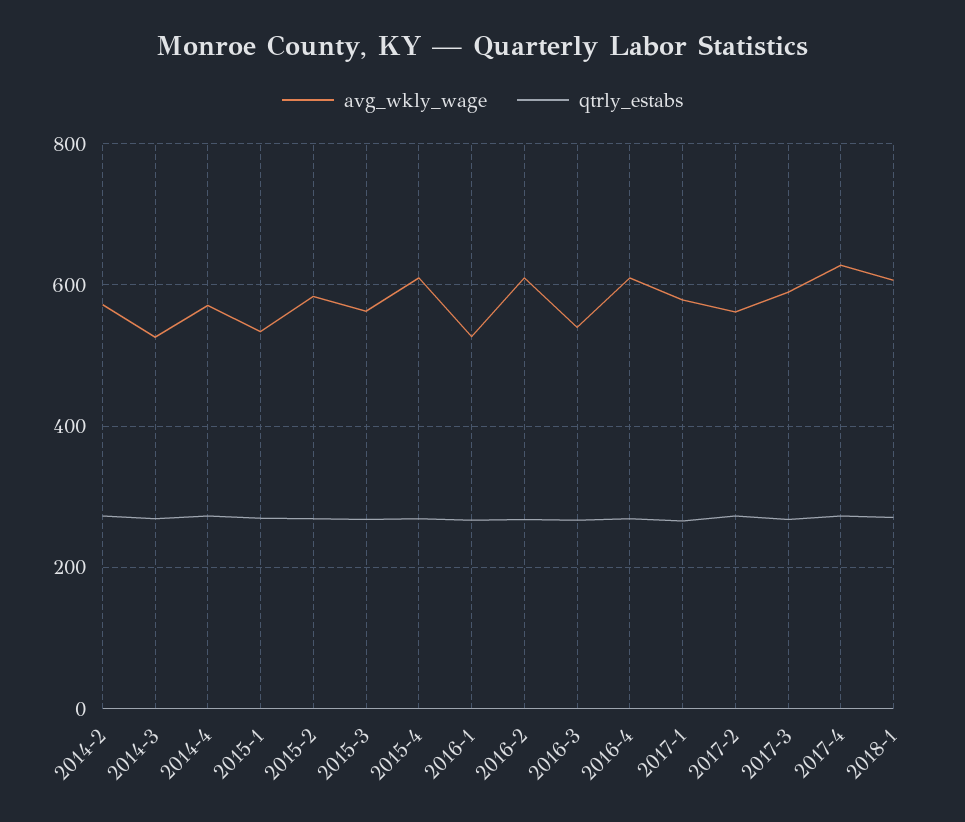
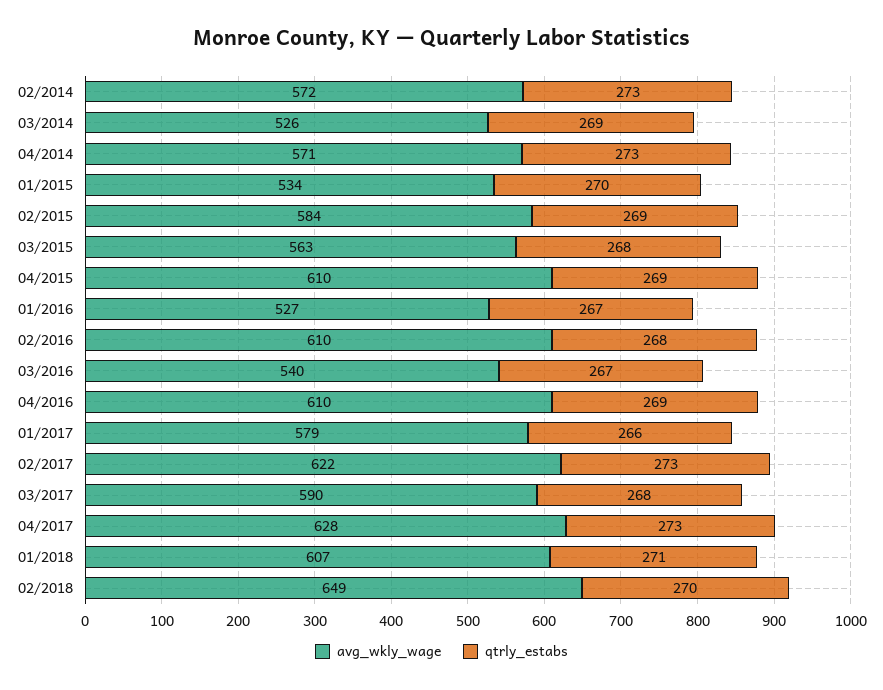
avg_wkly_wage, 2017-2: 560 -> 622
avg_wkly_wage, 02/2018: none -> 649
qtrly_estabs, 02/2018: none -> 270

